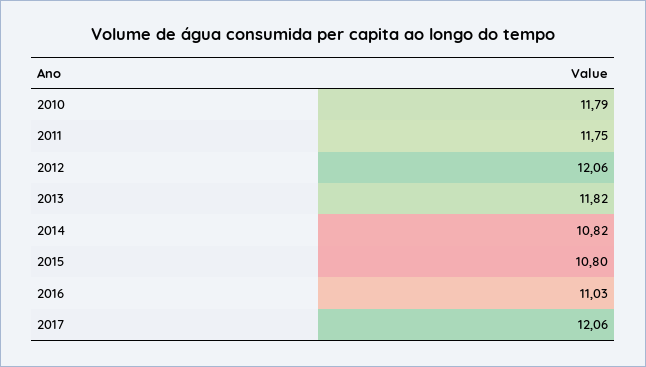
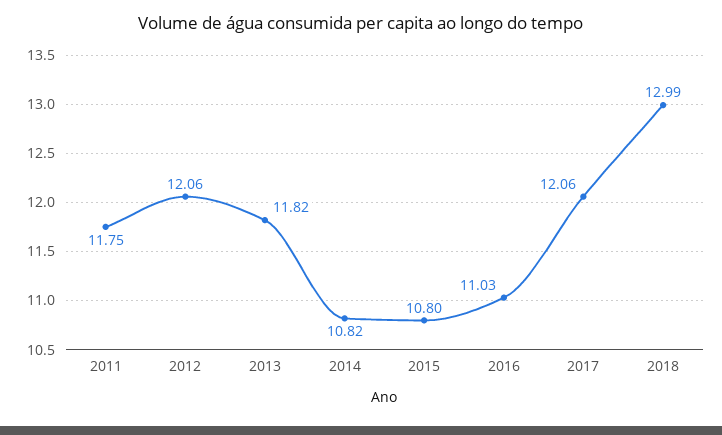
2010: 11.79 -> none
2018: none -> 12.99

